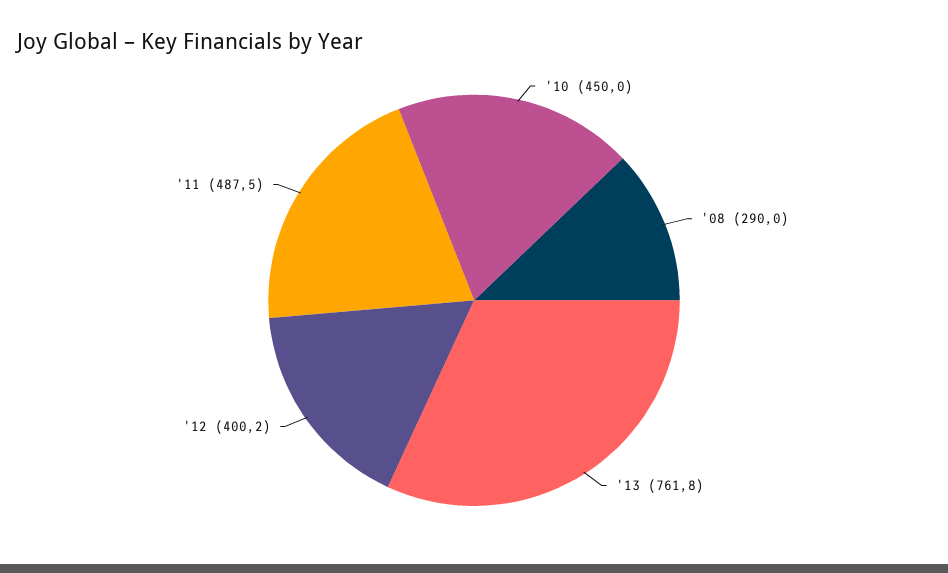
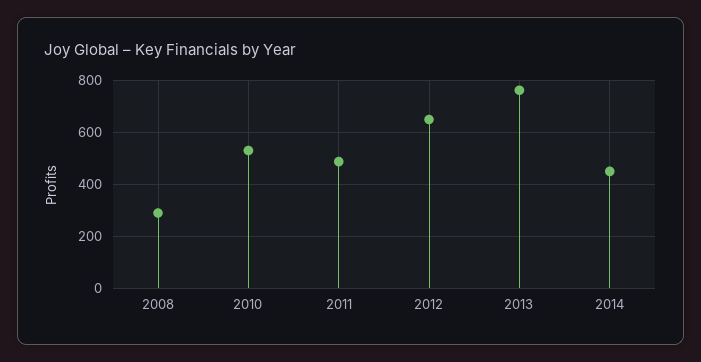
'10: 450 -> 525
'12: 400.2 -> 650
2014: none -> 450

